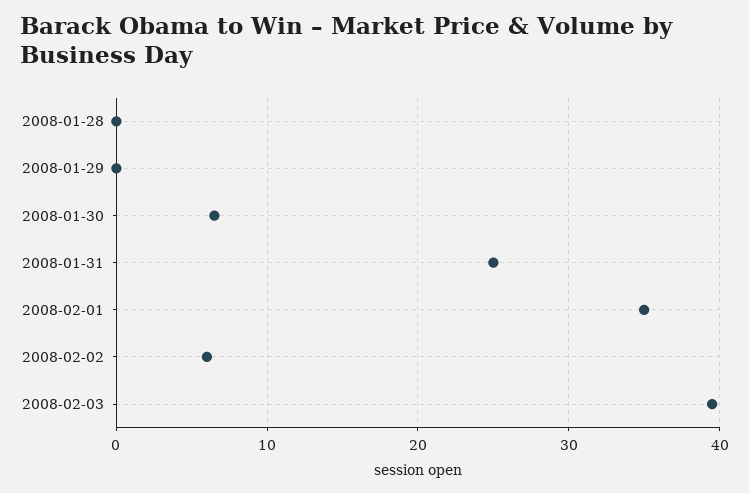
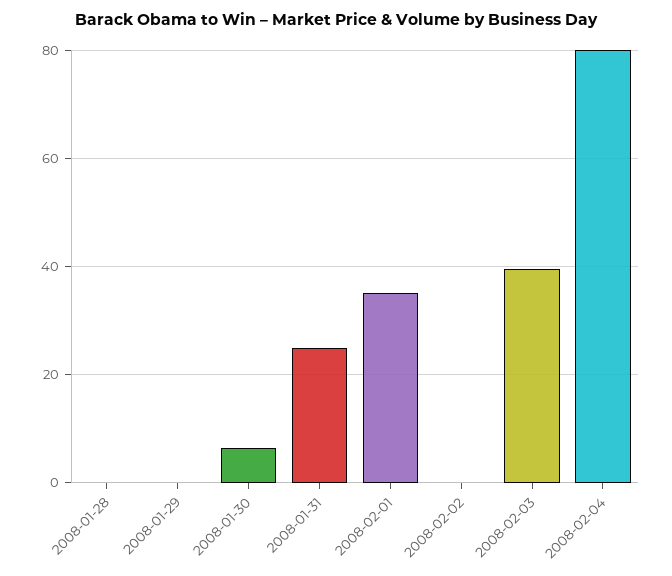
2008-02-02: 6 -> 0
2008-02-04: none -> 80

